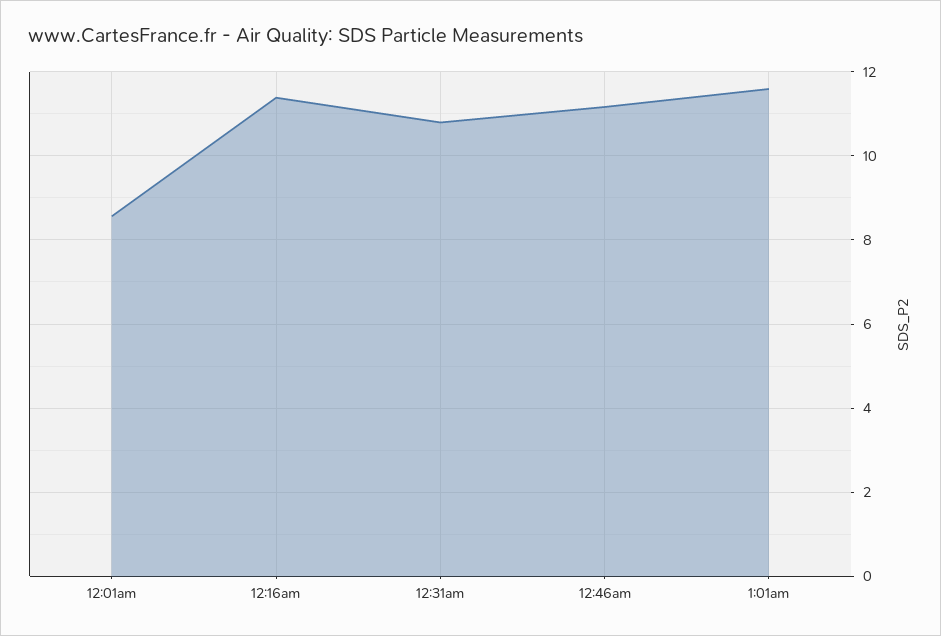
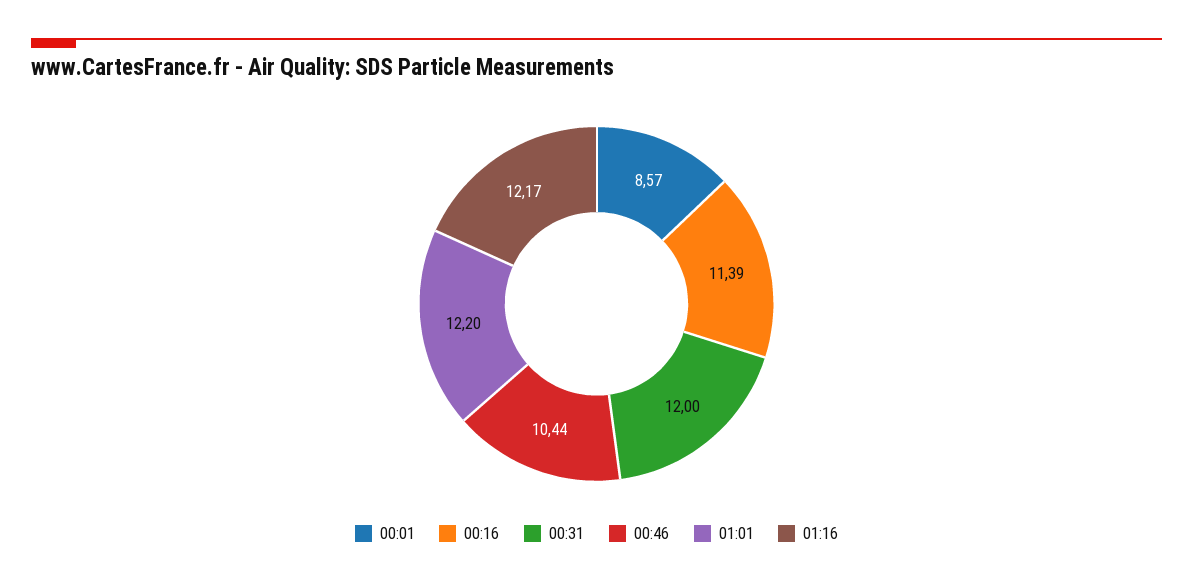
12:31am: 10.8 -> 12
12:46am: 11.2 -> 10.44
1:01am: 11.6 -> 12.2
01:16: none -> 12.17

